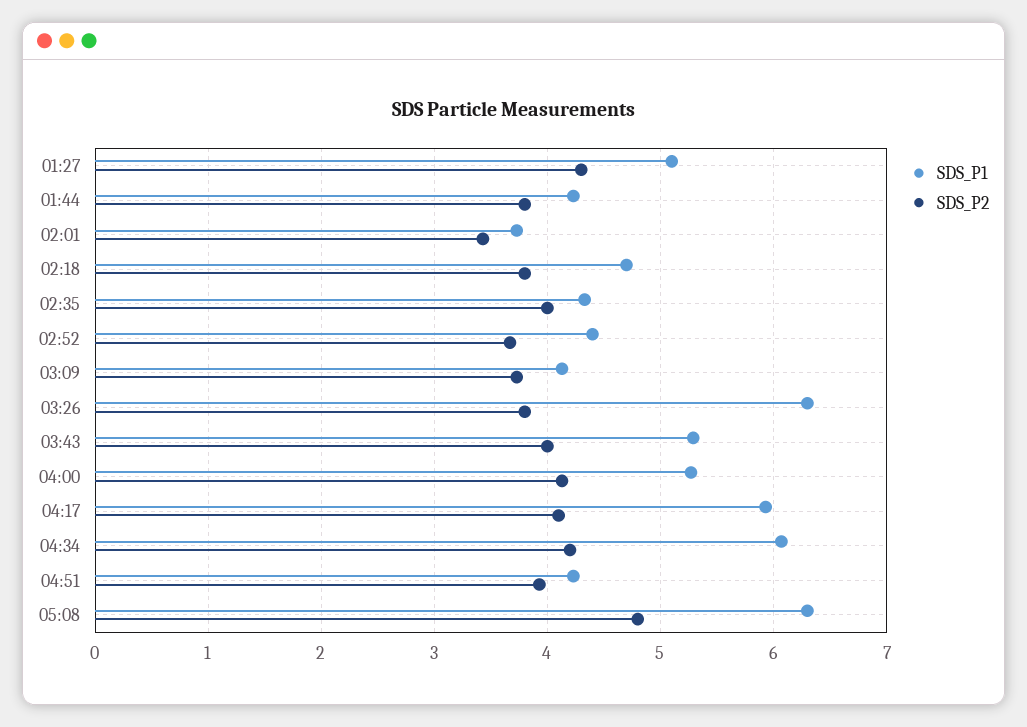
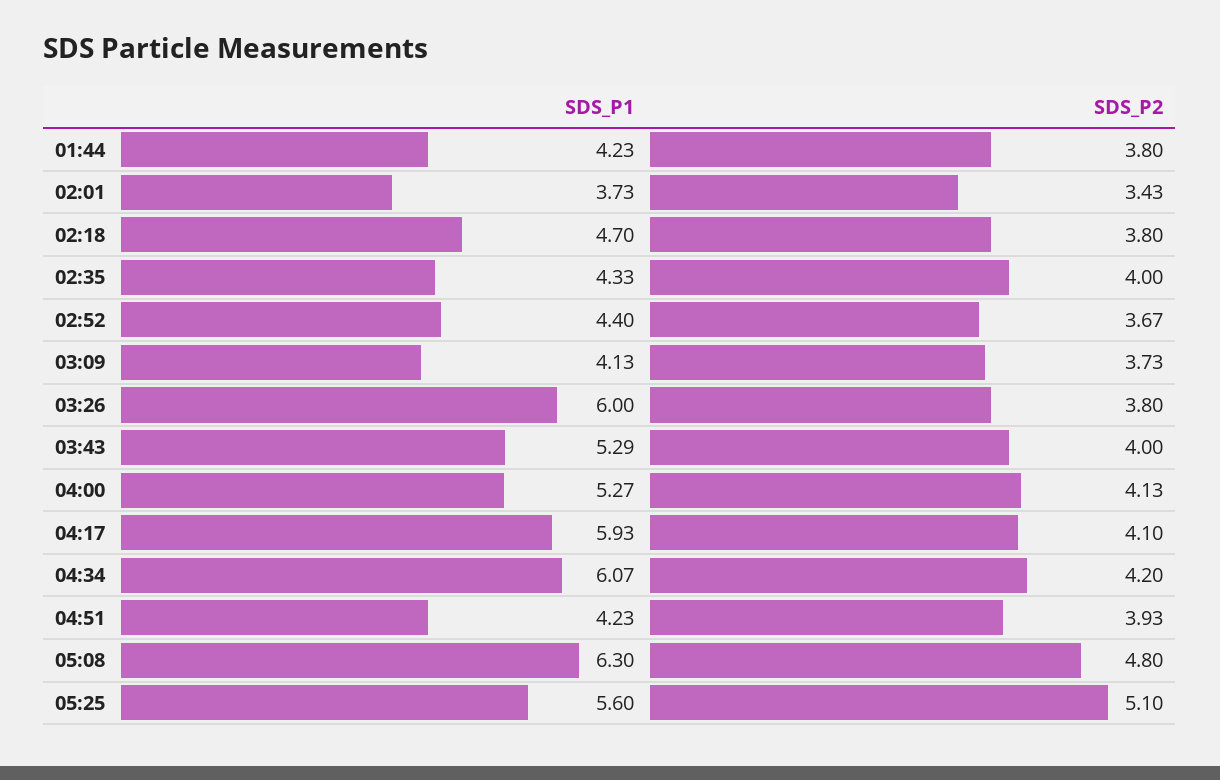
SDS_P1, 01:27: 5.1 -> none
SDS_P2, 01:27: 4.3 -> none
SDS_P1, 03:26: 6.3 -> 6
SDS_P1, 05:25: none -> 5.6
SDS_P2, 05:25: none -> 5.1

